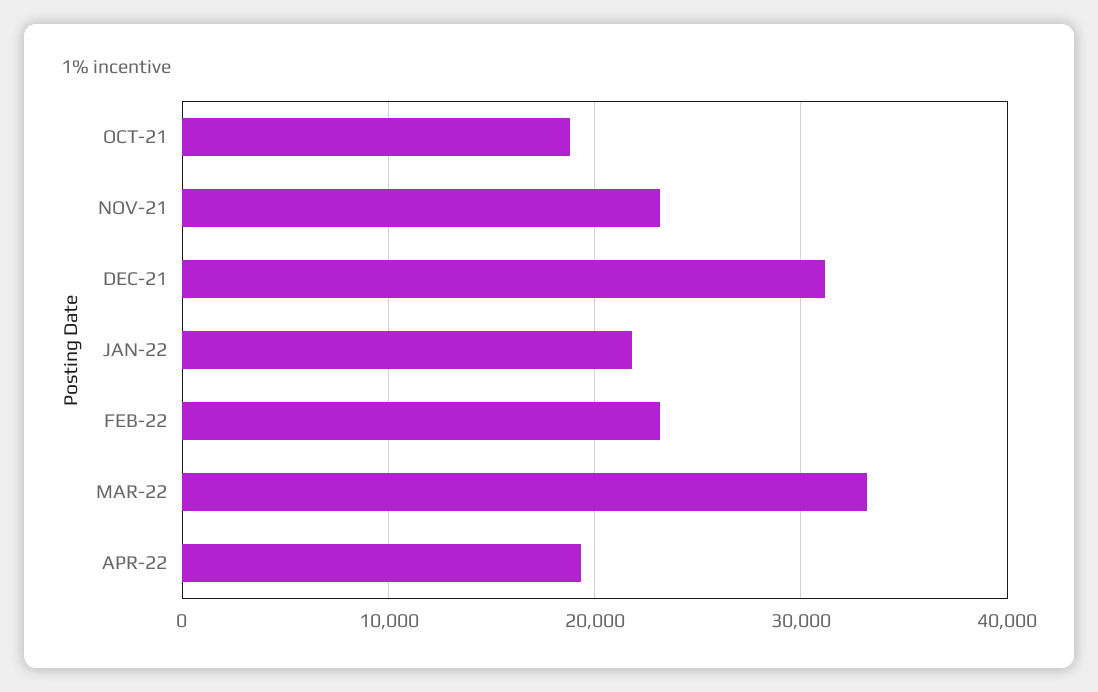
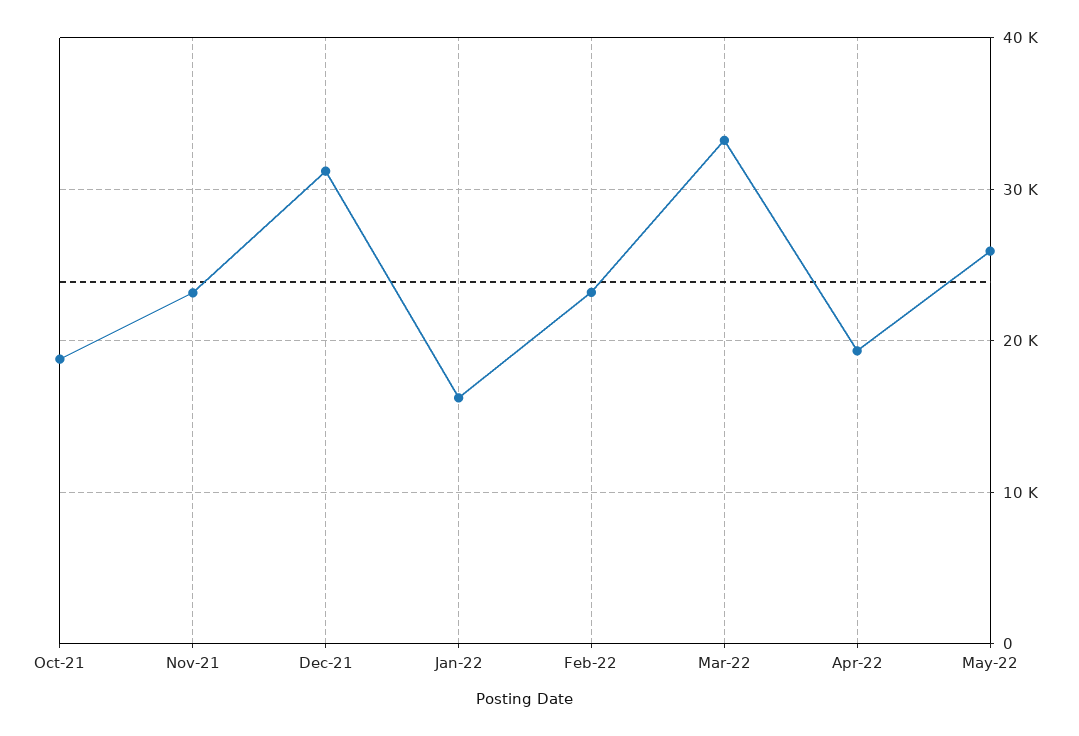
JAN-22: 22000 -> 16000
May-22: none -> 26000

